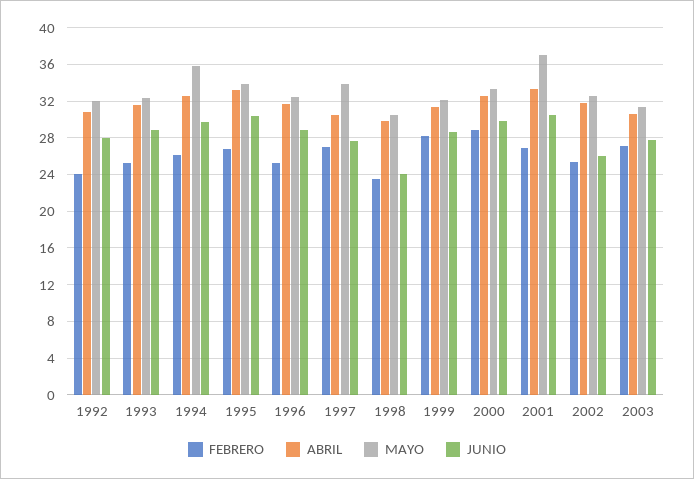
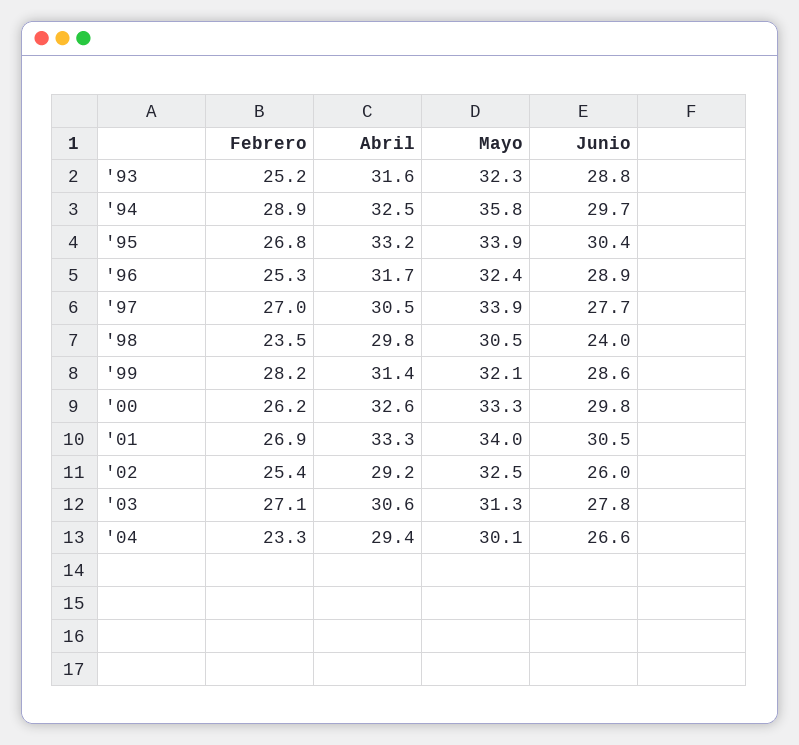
FEBRERO, 1992: 24 -> none
ABRIL, 1992: 31 -> none
MAYO, 1992: 32 -> none
JUNIO, 1992: 28 -> none
FEBRERO, 1994: 26 -> 28.9
FEBRERO, 2000: 29 -> 26.2
MAYO, 2001: 37 -> 34
ABRIL, 2002: 32 -> 29.2
FEBRERO, '04: none -> 23.3
ABRIL, '04: none -> 29.4
MAYO, '04: none -> 30.1
JUNIO, '04: none -> 26.6

